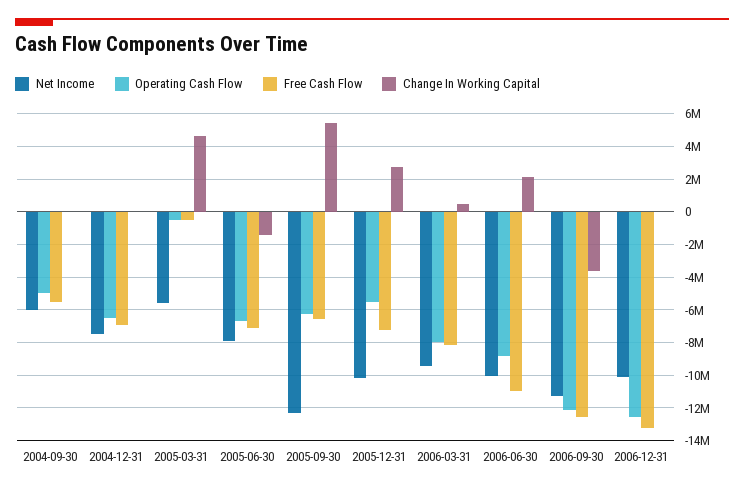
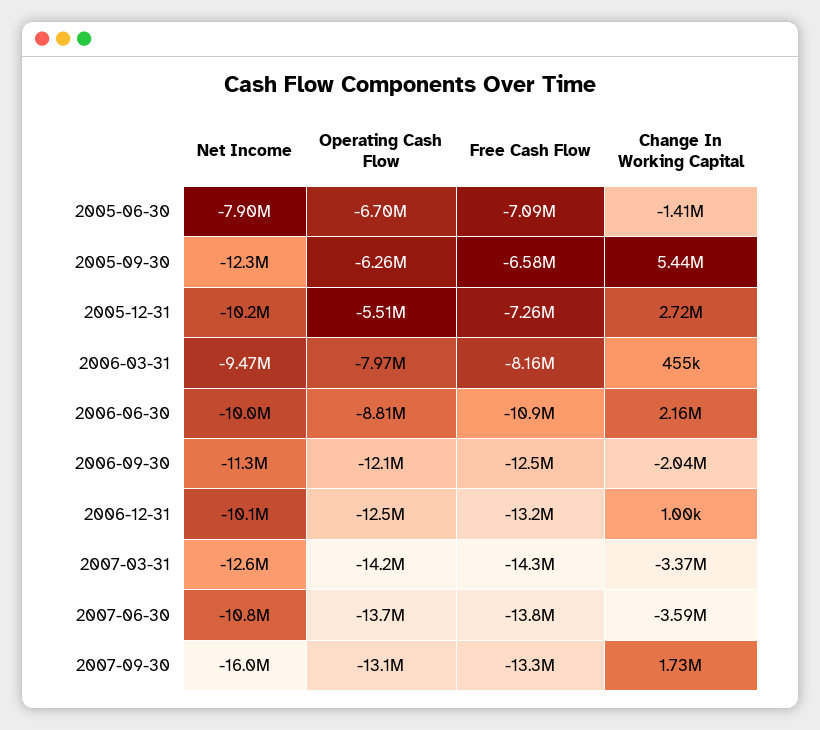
Net Income, 2004-09-30: -6000000 -> none
Operating Cash Flow, 2004-09-30: -5000000 -> none
Free Cash Flow, 2004-09-30: -5500000 -> none
Change In Working Capital, 2004-09-30: 0 -> none
Net Income, 2004-12-31: -7500000 -> none
Operating Cash Flow, 2004-12-31: -6500000 -> none
Free Cash Flow, 2004-12-31: -7000000 -> none
Change In Working Capital, 2004-12-31: 0 -> none
Net Income, 2005-03-31: -5500000 -> none
Operating Cash Flow, 2005-03-31: -500000 -> none
Free Cash Flow, 2005-03-31: -500000 -> none
Change In Working Capital, 2005-03-31: 4500000 -> none
Change In Working Capital, 2006-09-30: -3500000 -> -2040000
Net Income, 2007-03-31: none -> -12600000
Operating Cash Flow, 2007-03-31: none -> -14200000
Free Cash Flow, 2007-03-31: none -> -14300000
Change In Working Capital, 2007-03-31: none -> -3370000
Net Income, 2007-06-30: none -> -10800000
Operating Cash Flow, 2007-06-30: none -> -13700000
Free Cash Flow, 2007-06-30: none -> -13800000
Change In Working Capital, 2007-06-30: none -> -3590000
Net Income, 2007-09-30: none -> -16000000
Operating Cash Flow, 2007-09-30: none -> -13100000
Free Cash Flow, 2007-09-30: none -> -13300000
Change In Working Capital, 2007-09-30: none -> 1730000

